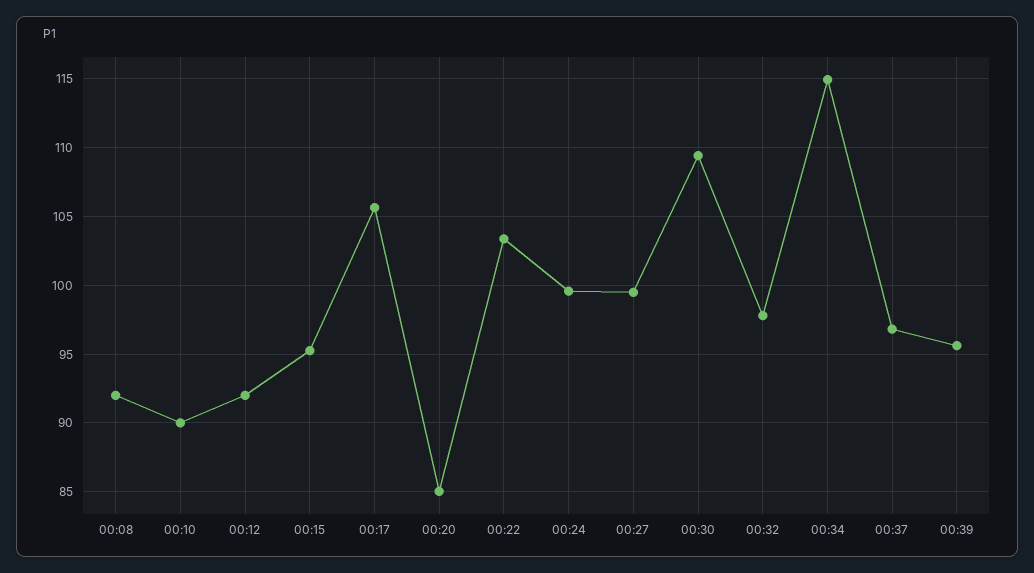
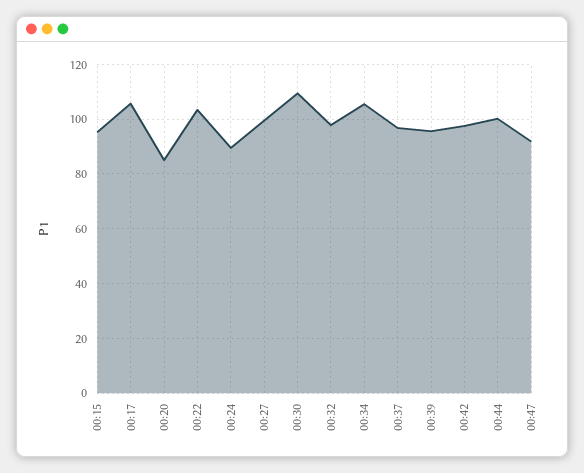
00:08: 92 -> none
00:10: 90 -> none
00:12: 92 -> none
00:24: 99.5 -> 90
00:34: 115 -> 105
00:42: none -> 97.5
00:44: none -> 100
00:47: none -> 92.5

